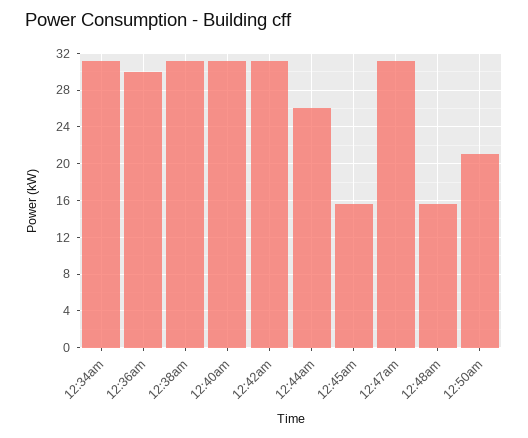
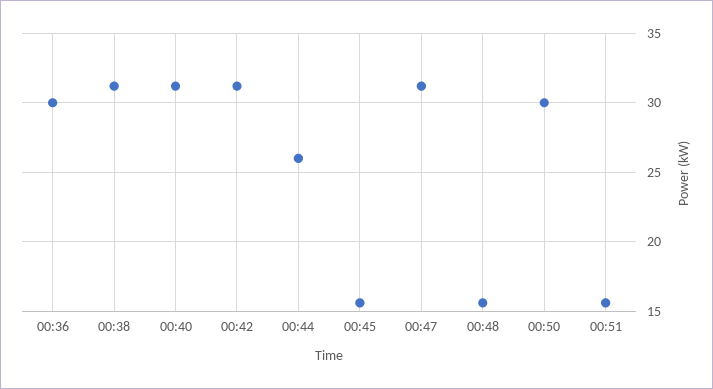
12:34am: 31 -> none
12:50am: 21 -> 30
00:51: none -> 15.5

